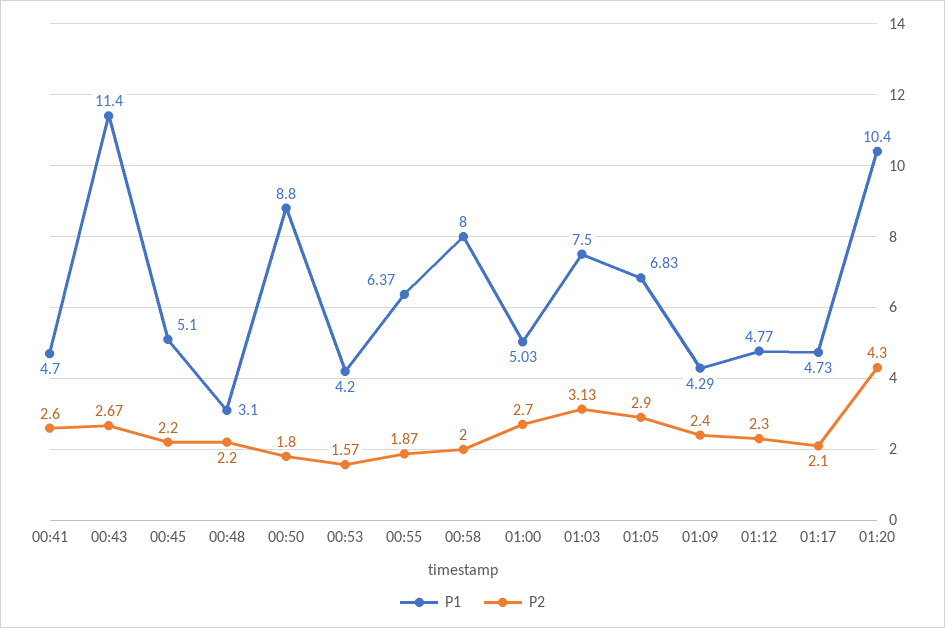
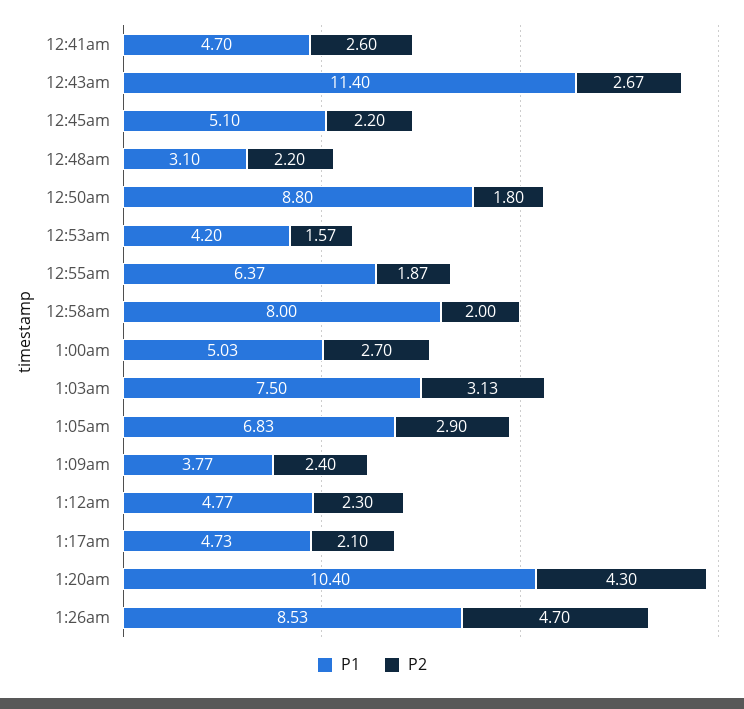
P1, 01:09: 4.29 -> 3.77
P1, 1:26am: none -> 8.53
P2, 1:26am: none -> 4.7

